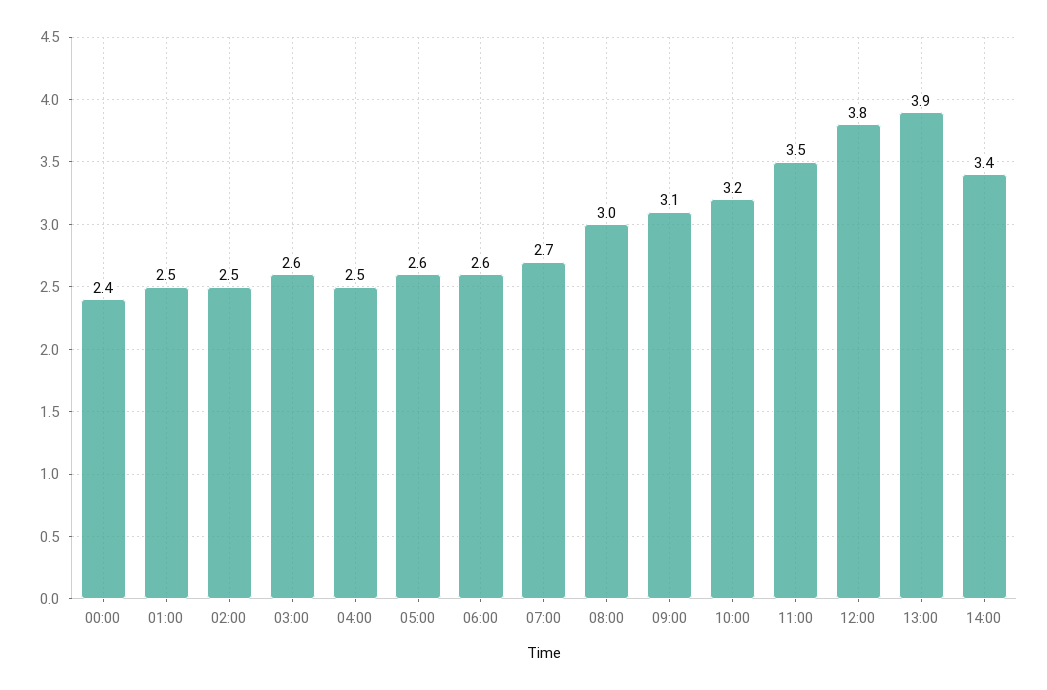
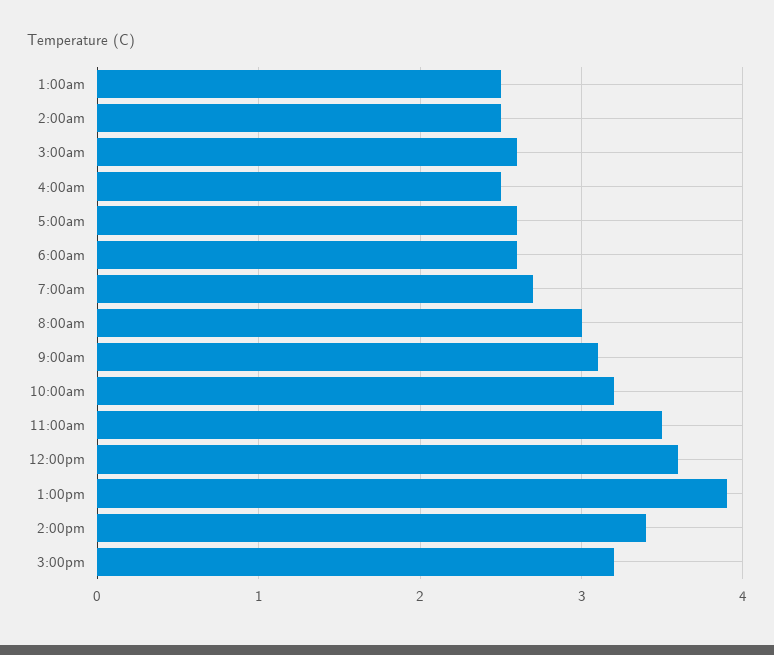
00:00: 2.4 -> none
12:00: 3.8 -> 3.6
3:00pm: none -> 3.2

